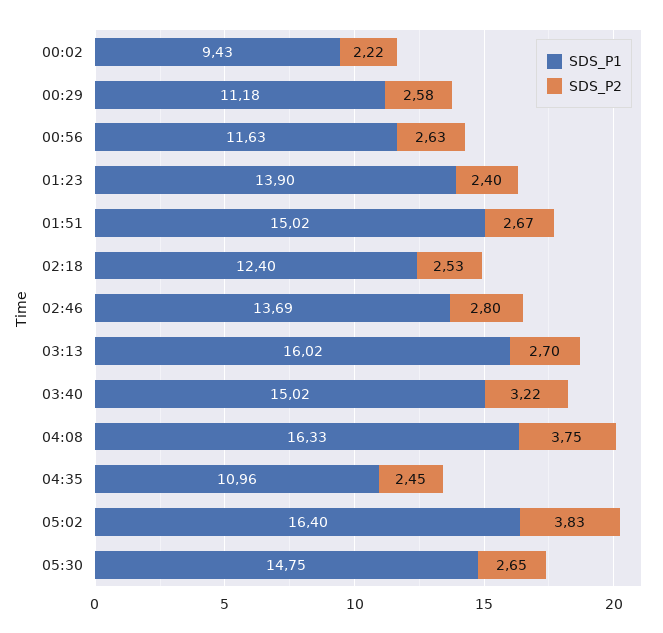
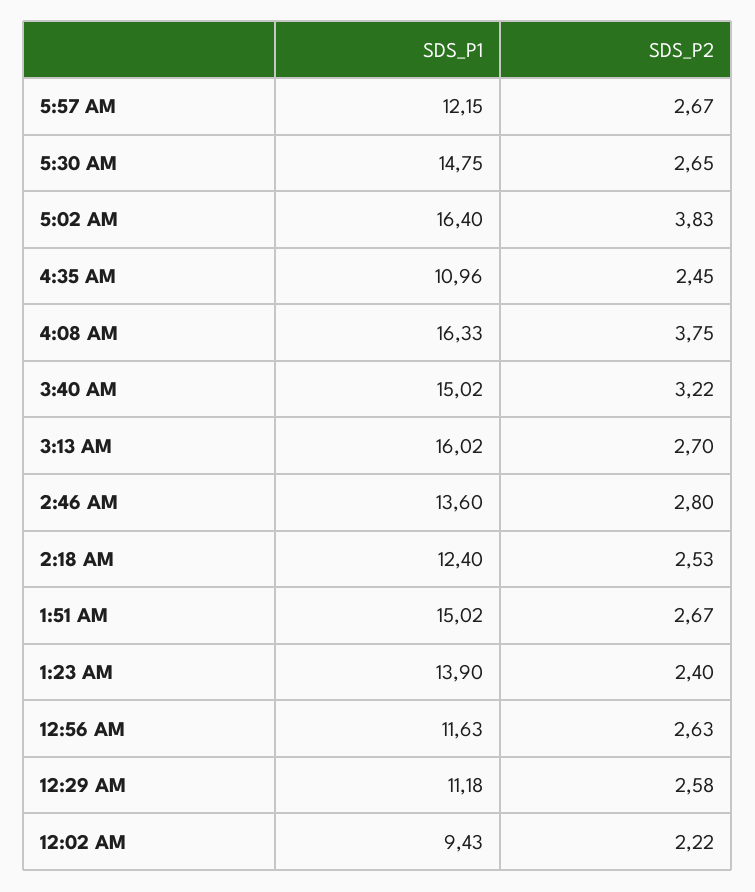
SDS_P1, 02:46: 13.69 -> 13.6
SDS_P1, 5:57 AM: none -> 12.15
SDS_P2, 5:57 AM: none -> 2.67

